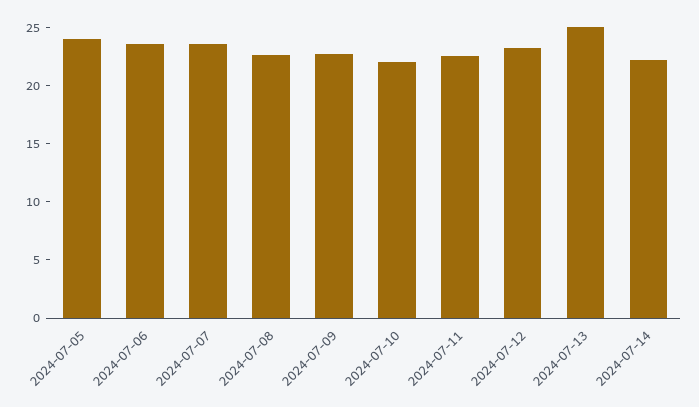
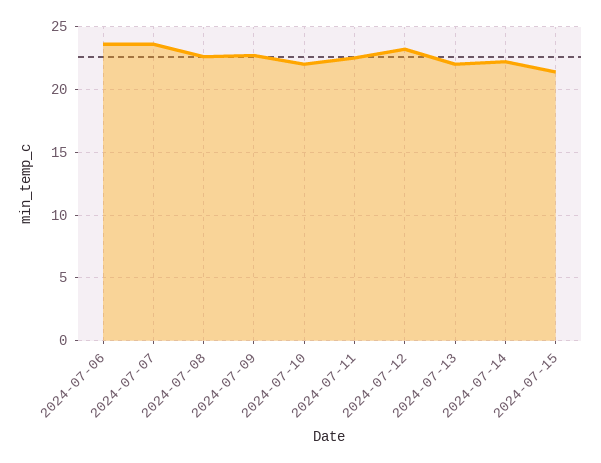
2024-07-05: 24 -> none
2024-07-13: 25 -> 22
2024-07-15: none -> 21.5

